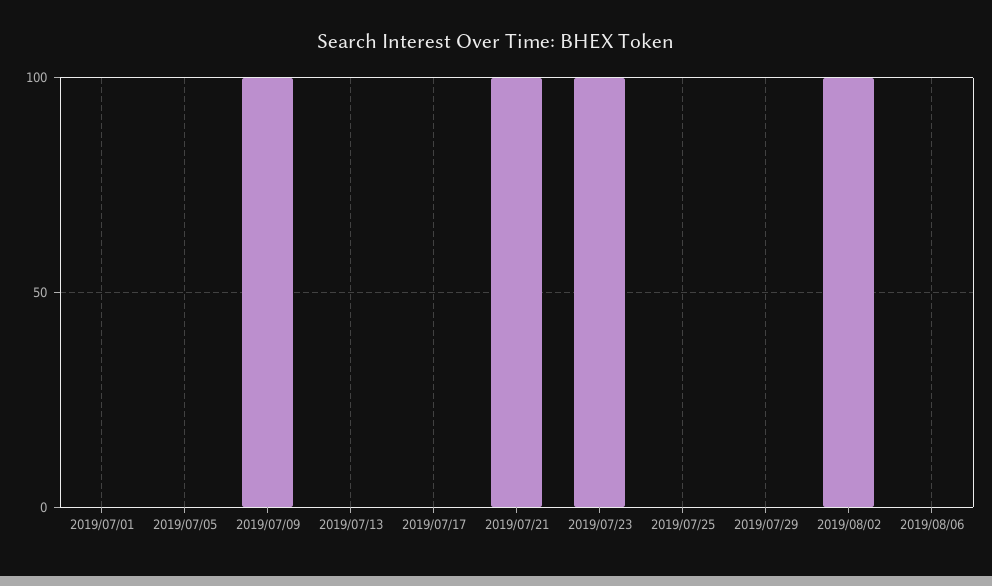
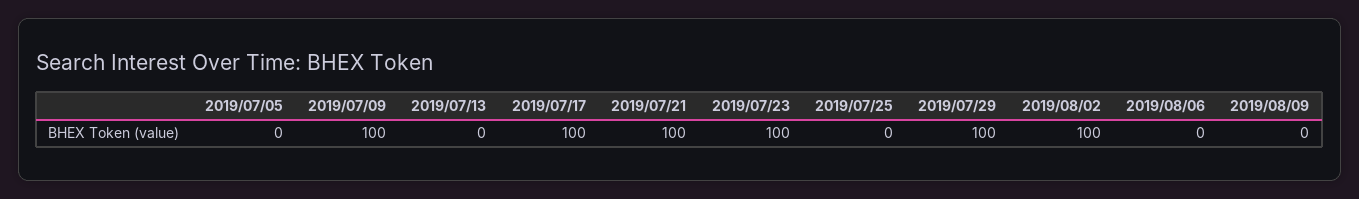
2019/07/01: 0 -> none
2019/07/17: 0 -> 100
2019/07/29: 0 -> 100
2019/08/09: none -> 0

